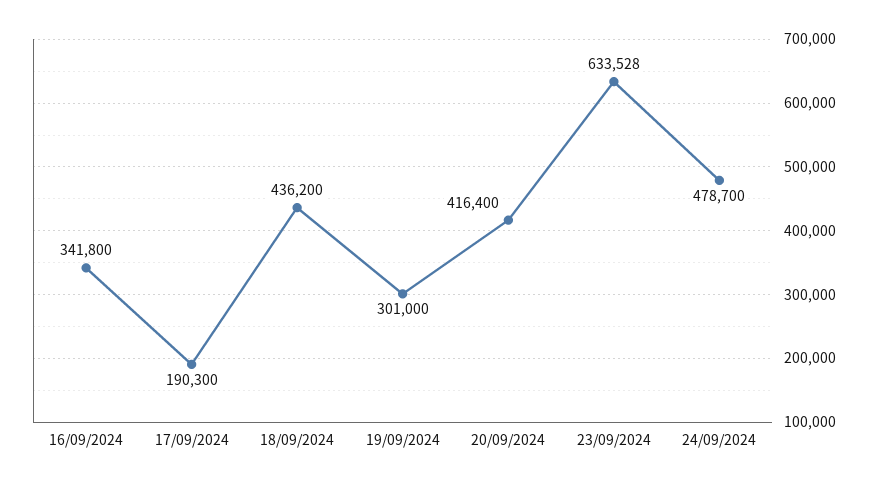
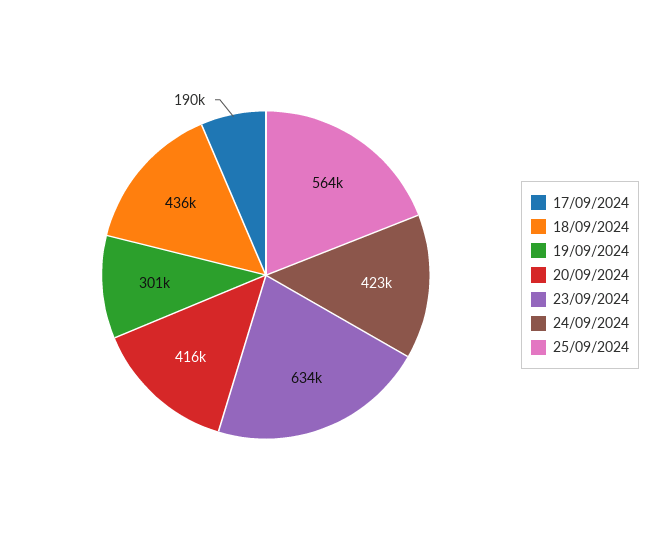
16/09/2024: 341800 -> none
24/09/2024: 478700 -> 423000
25/09/2024: none -> 564000

